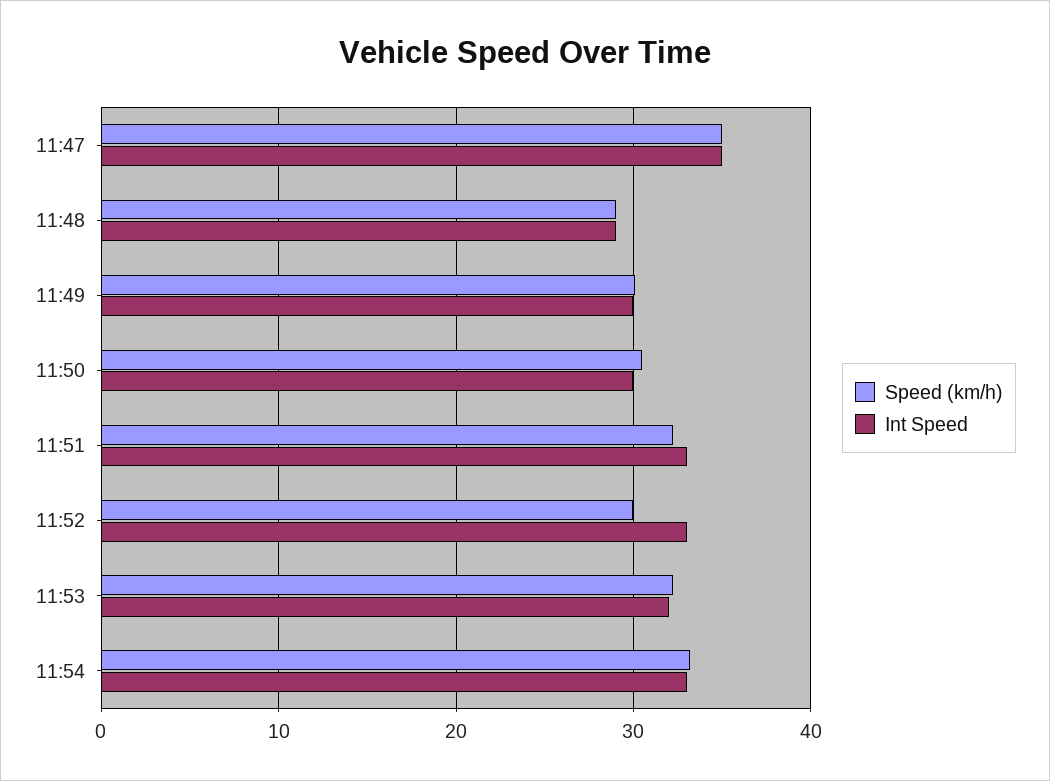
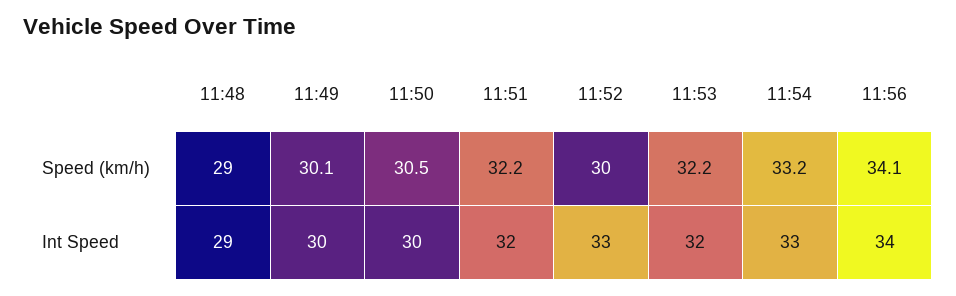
Speed (km/h), 11:47: 35 -> none
Int Speed, 11:47: 35 -> none
Int Speed, 11:51: 33 -> 32
Speed (km/h), 11:56: none -> 34.1
Int Speed, 11:56: none -> 34

